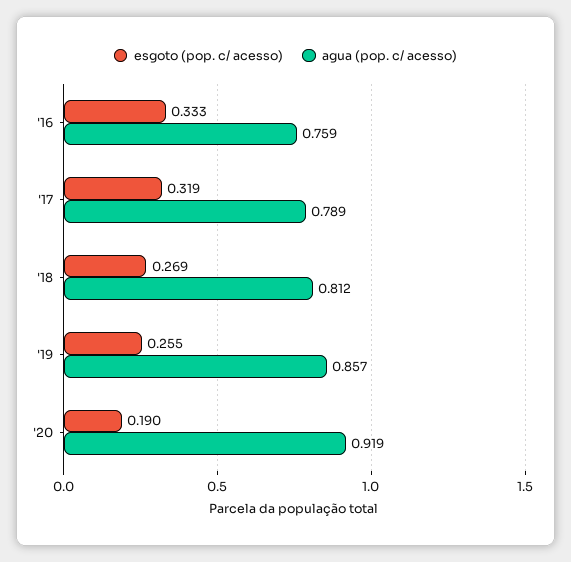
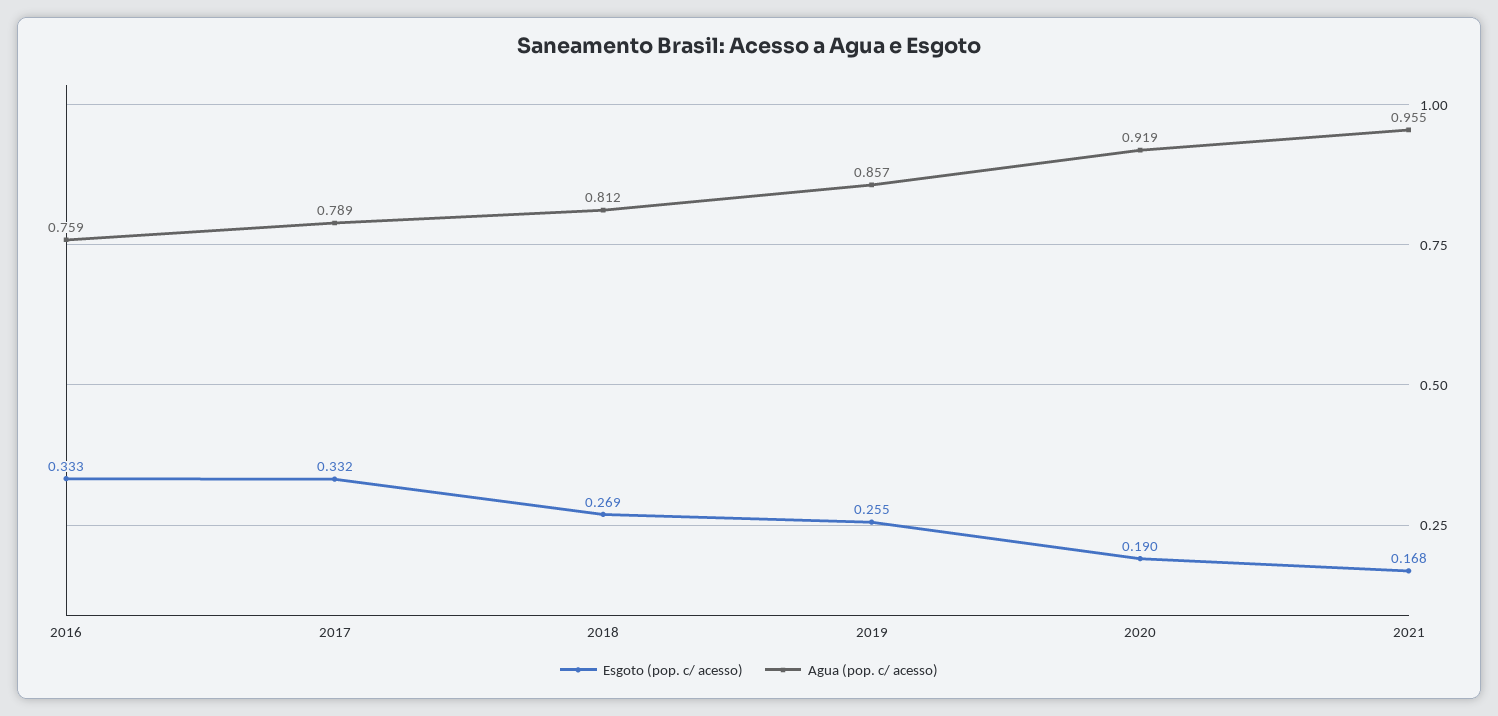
esgoto (pop. c/ acesso), '17: 0.319 -> 0.332
esgoto (pop. c/ acesso), 2021: none -> 0.168
agua (pop. c/ acesso), 2021: none -> 0.955

